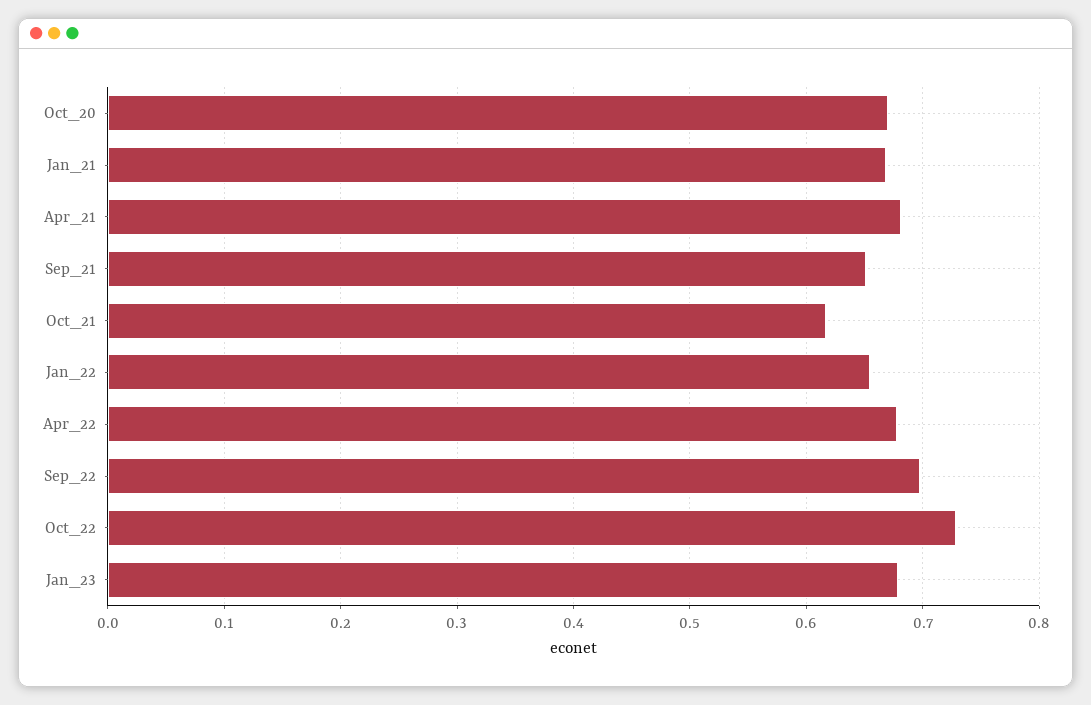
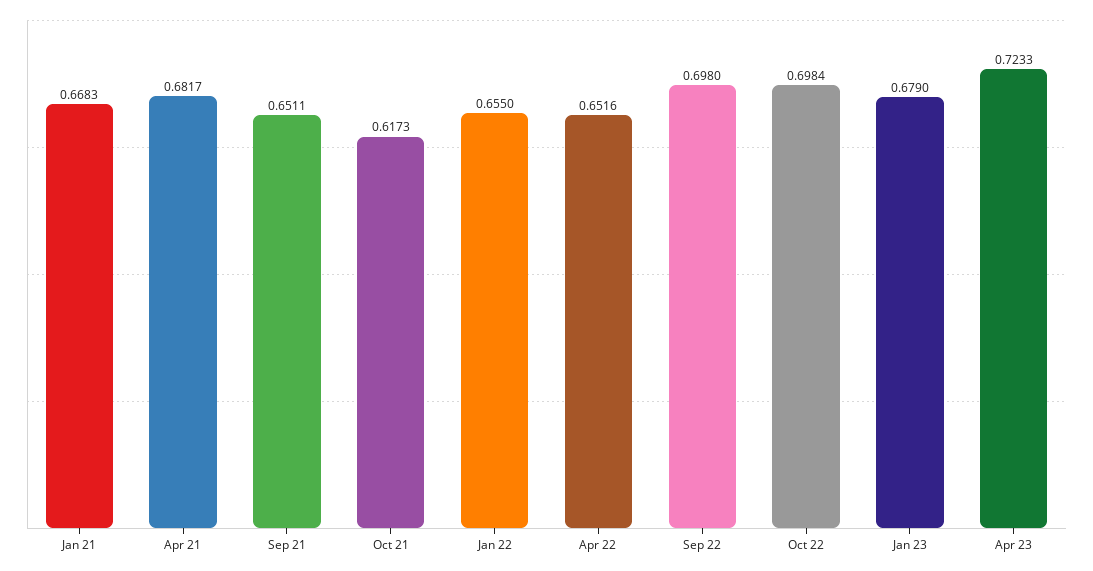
Oct_20: 0.67 -> none
Apr_22: 0.68 -> 0.6516
Oct_22: 0.73 -> 0.6984
Apr 23: none -> 0.7233

